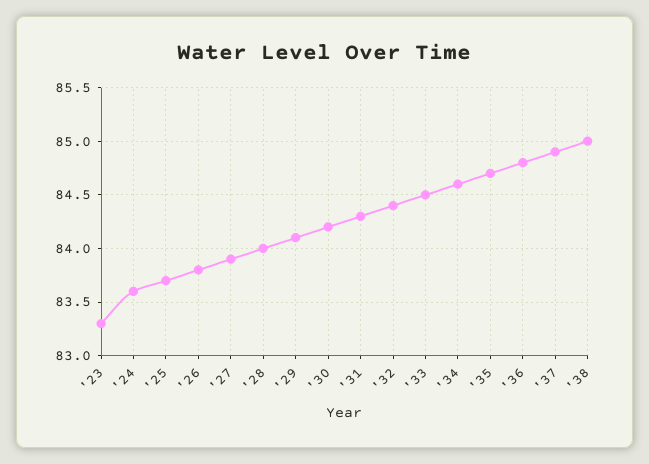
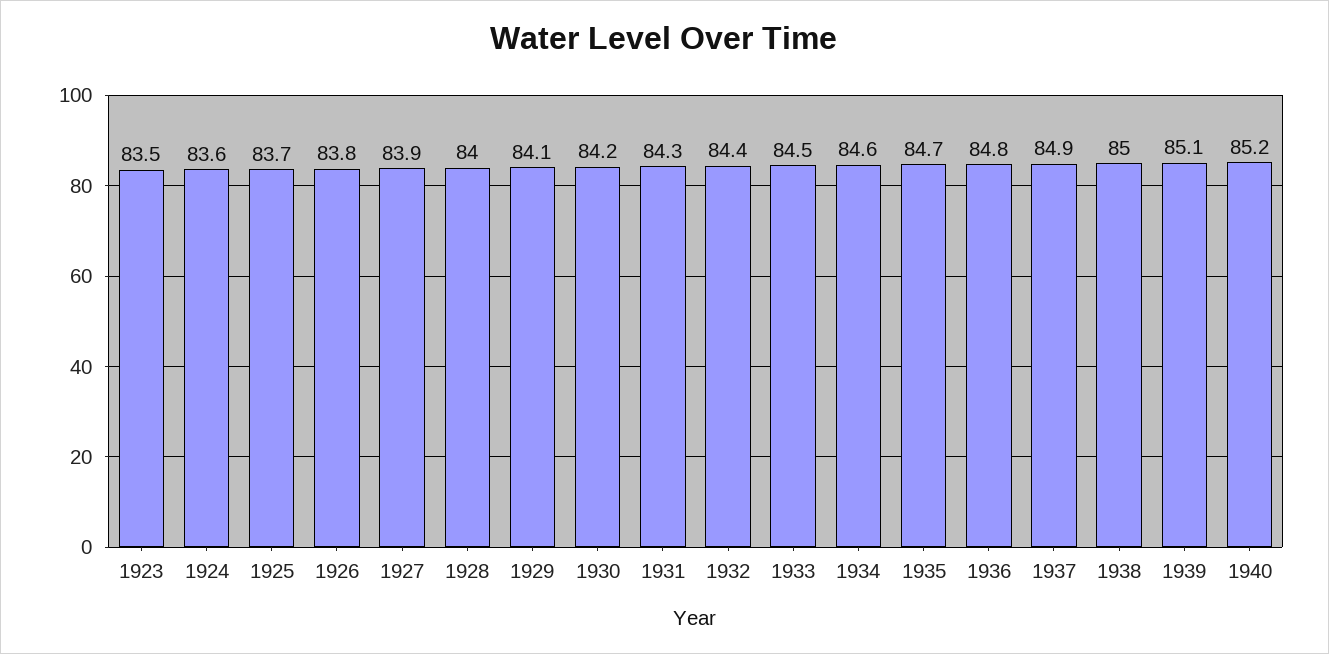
'23: 83.3 -> 83.5
1939: none -> 85.1
1940: none -> 85.2

